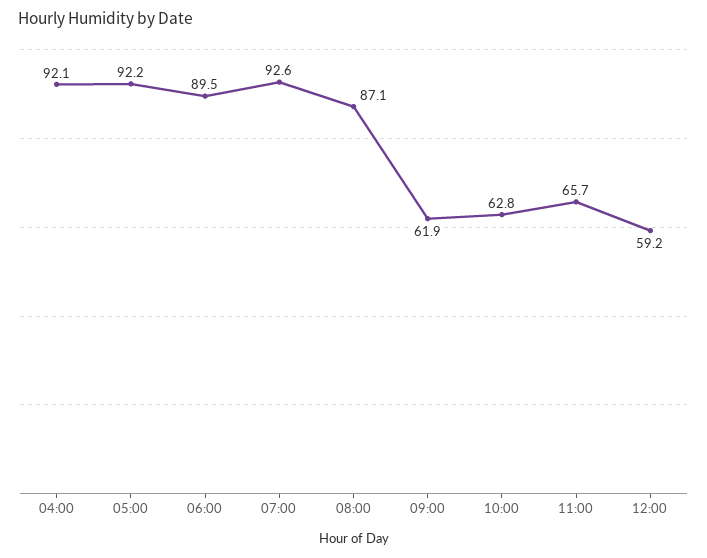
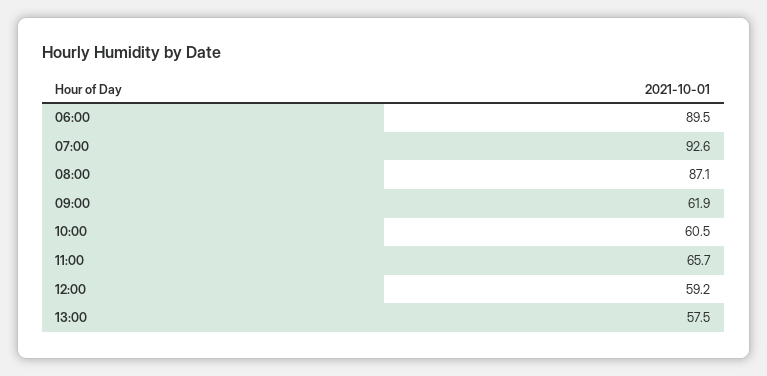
04:00: 92.1 -> none
05:00: 92.2 -> none
10:00: 62.8 -> 60.5
13:00: none -> 57.5

